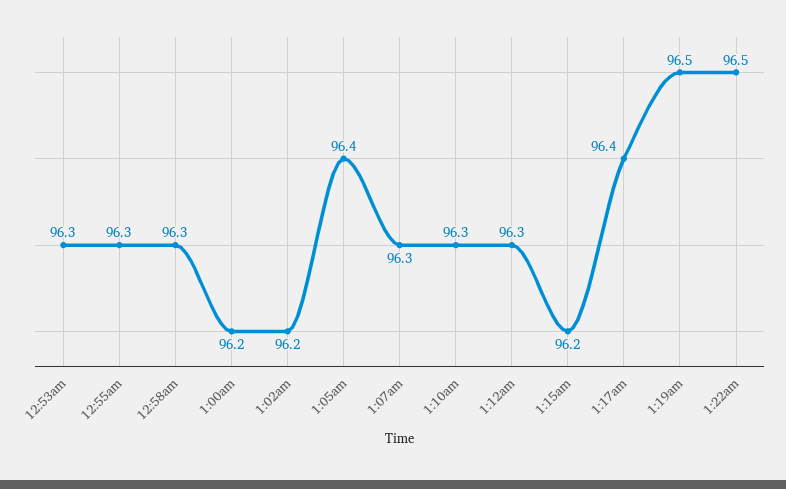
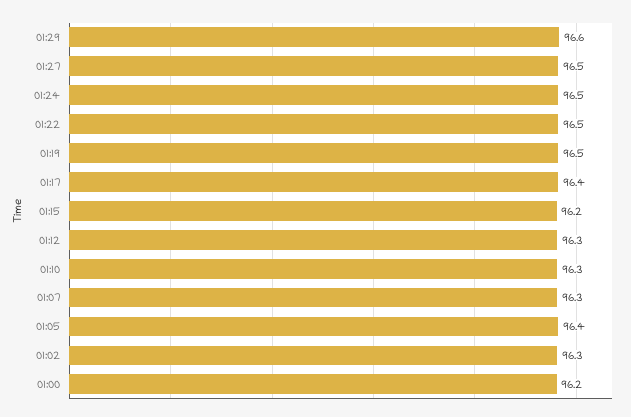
12:53am: 96.3 -> none
12:55am: 96.3 -> none
12:58am: 96.3 -> none
1:02am: 96.2 -> 96.3
01:29: none -> 96.6
01:27: none -> 96.5
01:24: none -> 96.5

